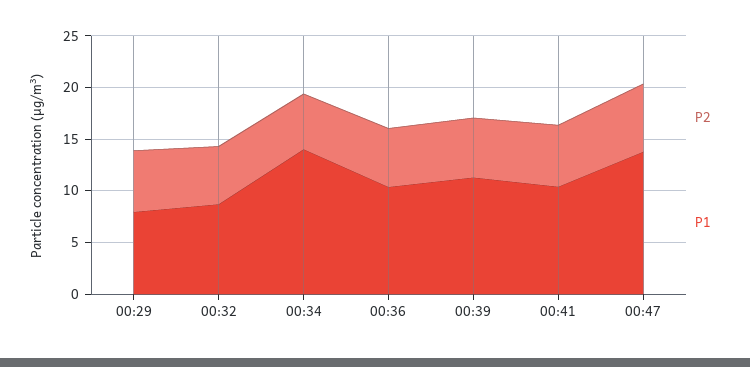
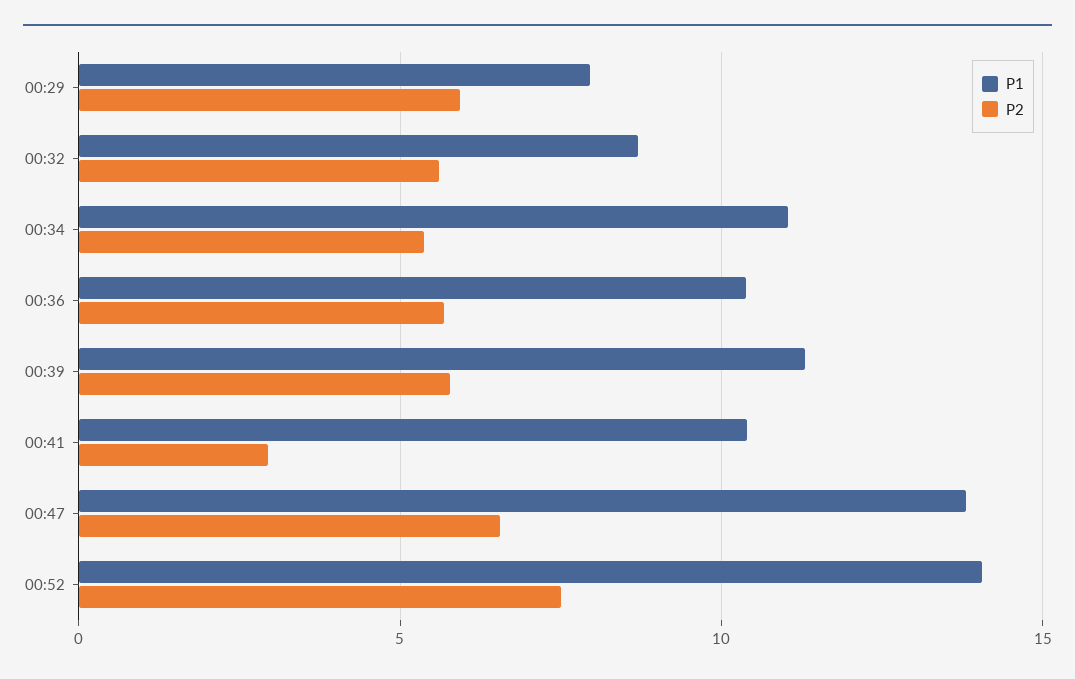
P1, 00:34: 14 -> 11
P2, 00:41: 6 -> 3
P1, 00:52: none -> 14
P2, 00:52: none -> 7.5

